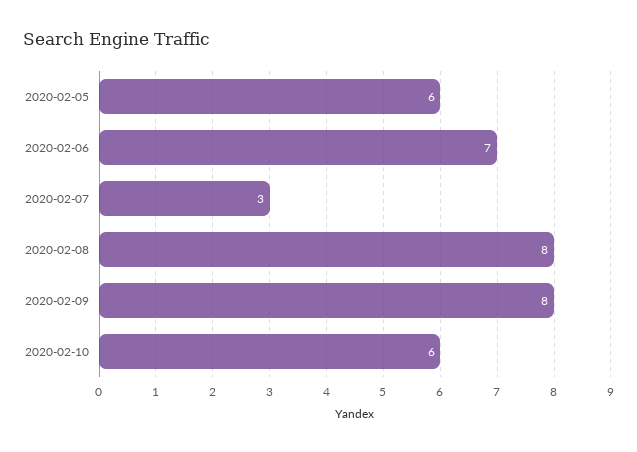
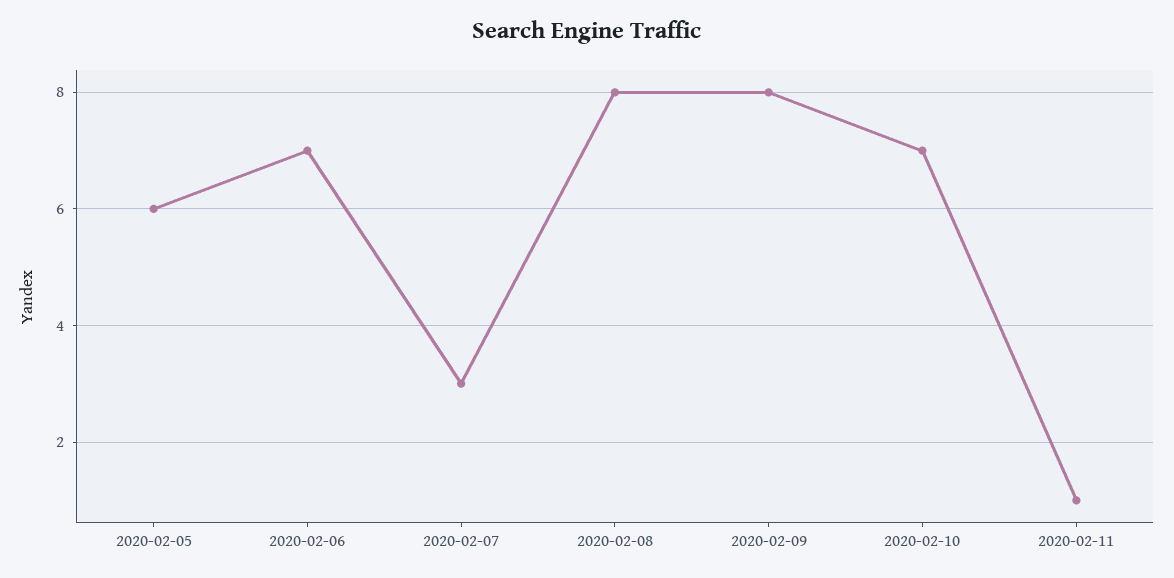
2020-02-10: 6 -> 7
2020-02-11: none -> 1

